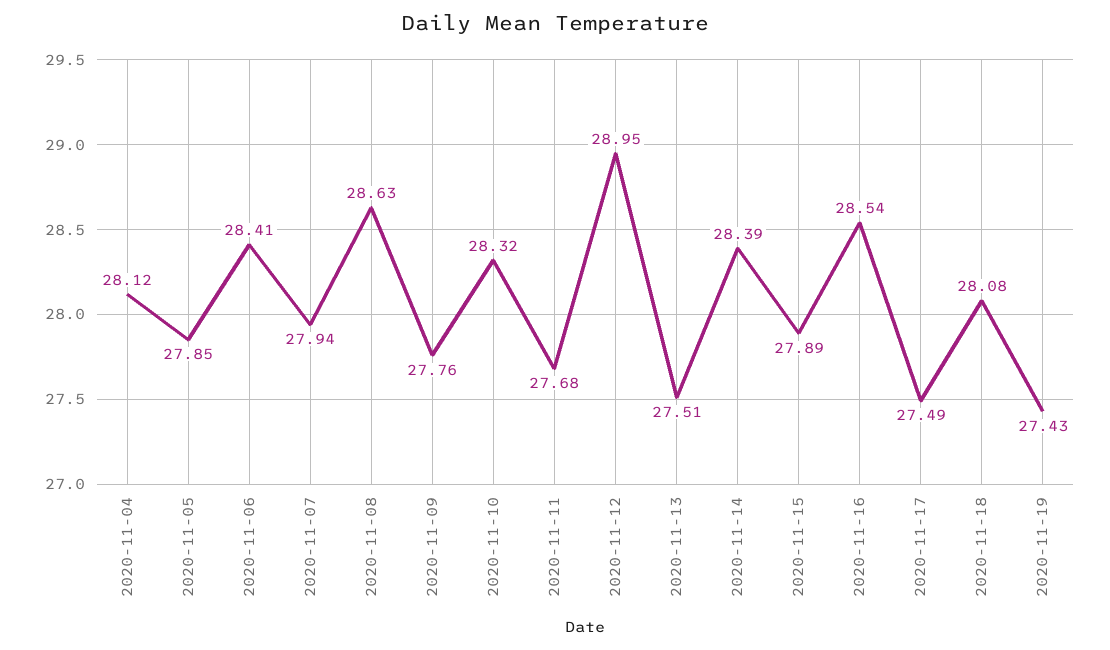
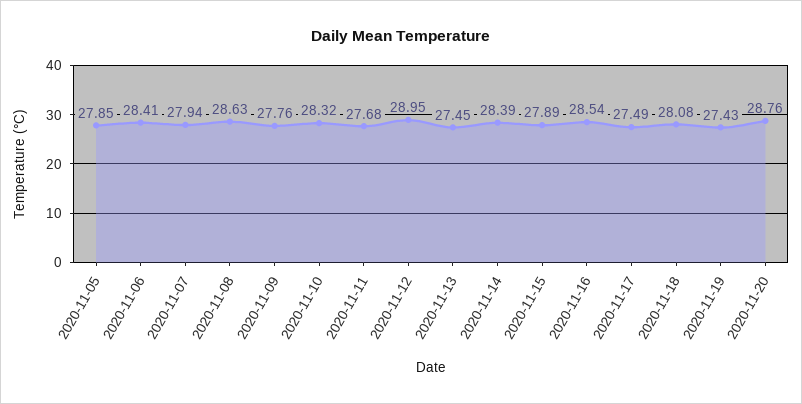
2020-11-04: 28.12 -> none
2020-11-13: 27.51 -> 27.45
2020-11-20: none -> 28.76

